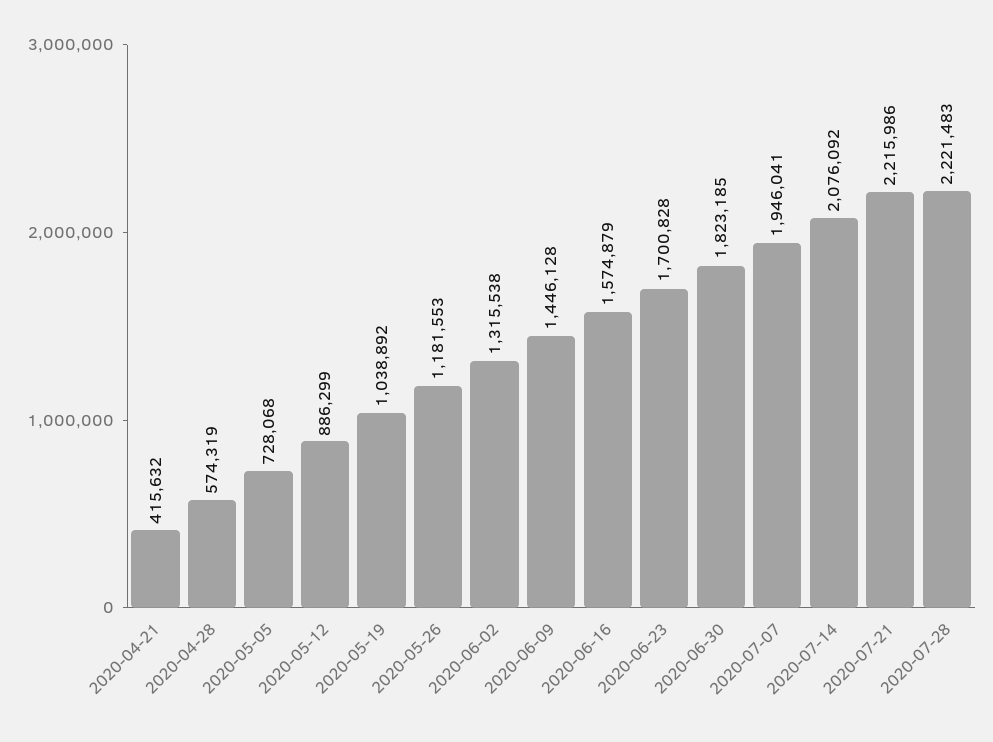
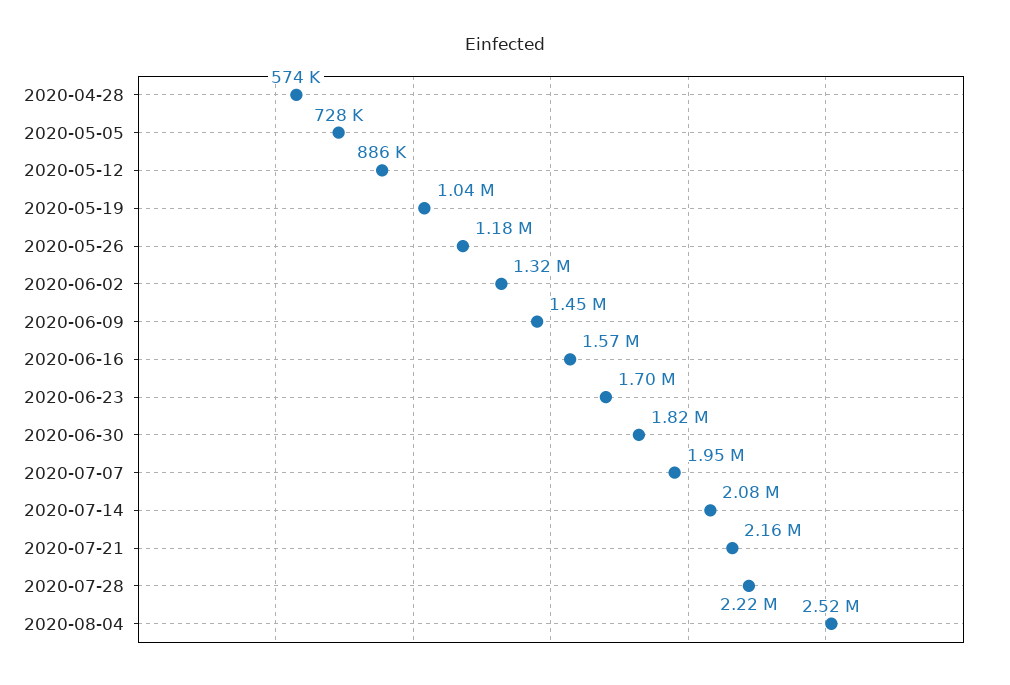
2020-04-21: 415632 -> none
2020-07-21: 2215986 -> 2160000
2020-08-04: none -> 2520000

